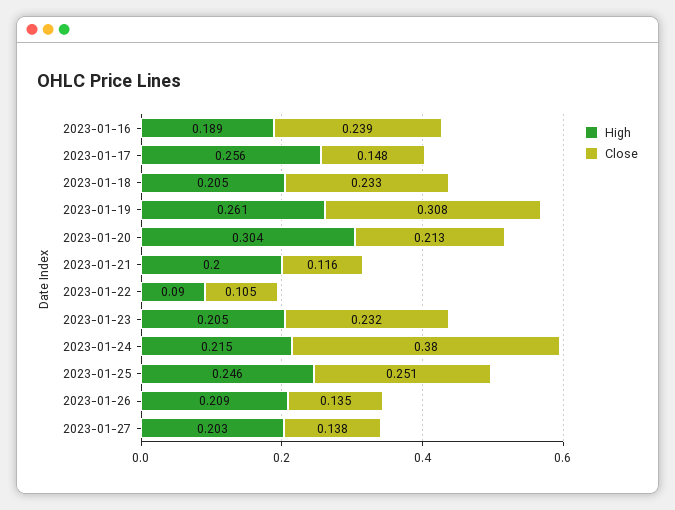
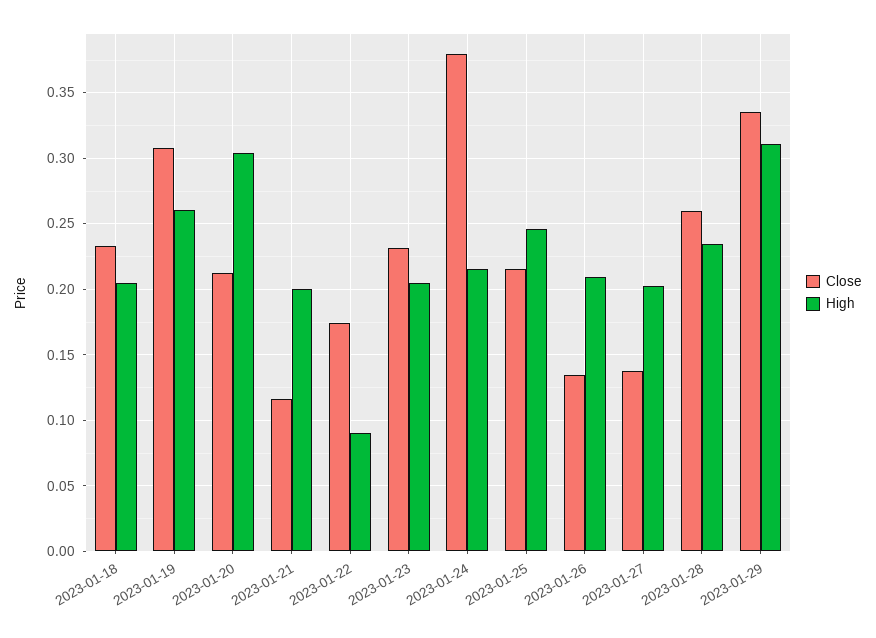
High, 2023-01-16: 0.189 -> none
Close, 2023-01-16: 0.239 -> none
High, 2023-01-17: 0.256 -> none
Close, 2023-01-17: 0.148 -> none
Close, 2023-01-22: 0.105 -> 0.175
Close, 2023-01-25: 0.251 -> 0.215
Close, 2023-01-28: none -> 0.26
High, 2023-01-28: none -> 0.235
Close, 2023-01-29: none -> 0.335
High, 2023-01-29: none -> 0.31

